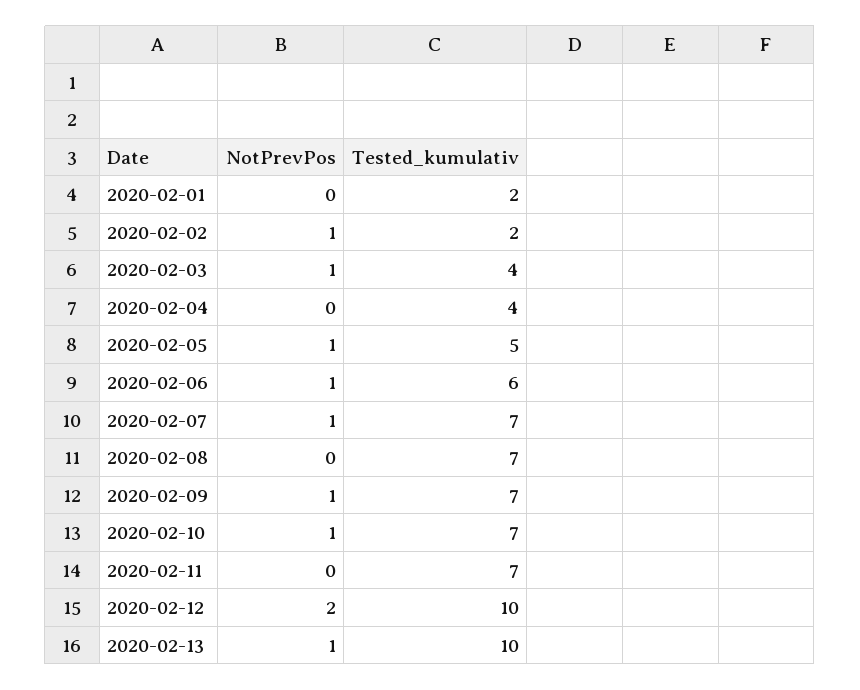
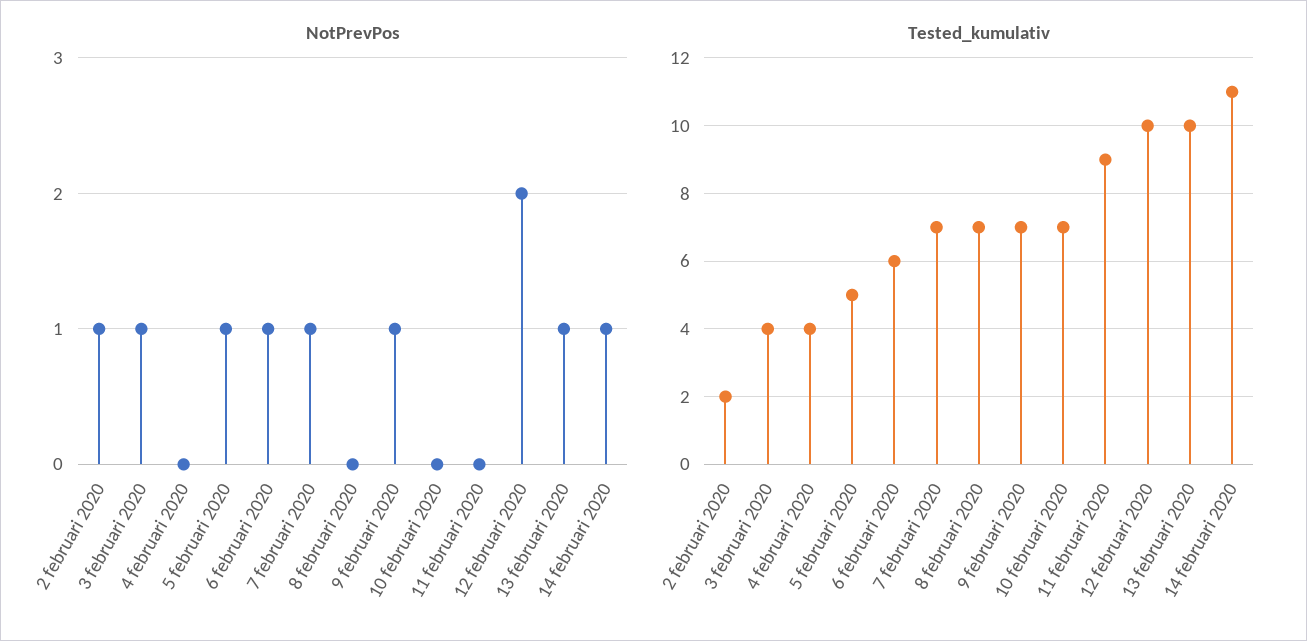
NotPrevPos, 2020-02-01: 0 -> none
Tested_kumulativ, 2020-02-01: 2 -> none
NotPrevPos, 2020-02-10: 1 -> 0
Tested_kumulativ, 2020-02-11: 7 -> 9
NotPrevPos, 14 februari 2020: none -> 1
Tested_kumulativ, 14 februari 2020: none -> 11

